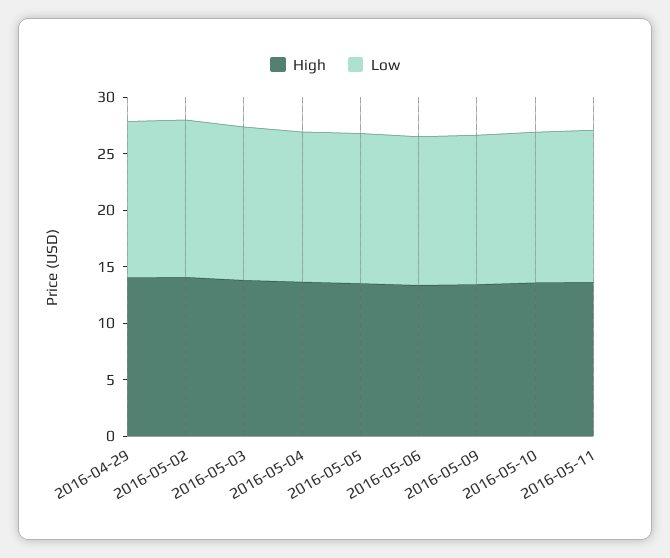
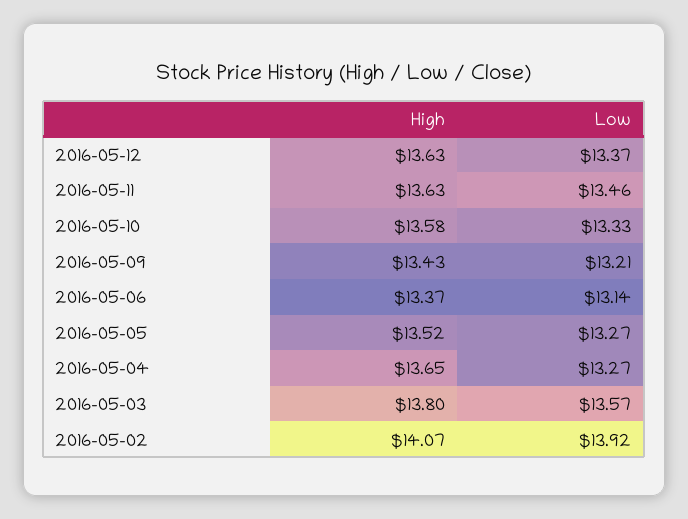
High, 2016-04-29: 14 -> none
Low, 2016-04-29: 14 -> none
High, 2016-05-12: none -> 13.63
Low, 2016-05-12: none -> 13.37

